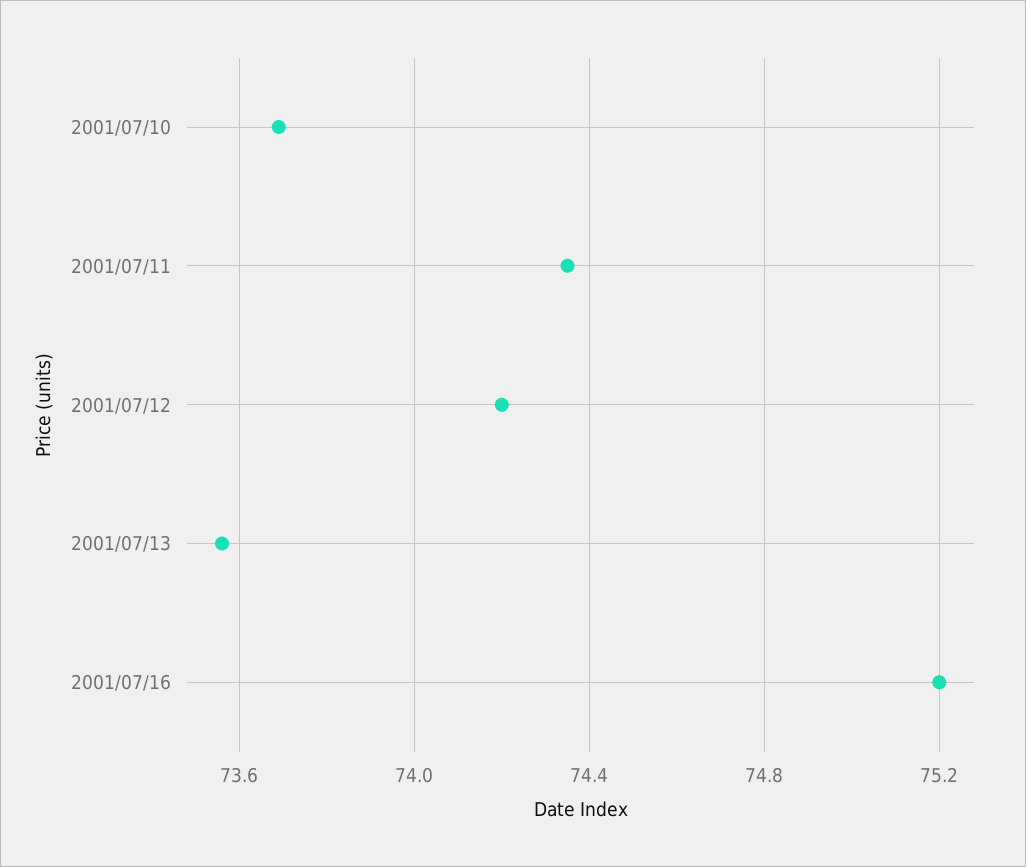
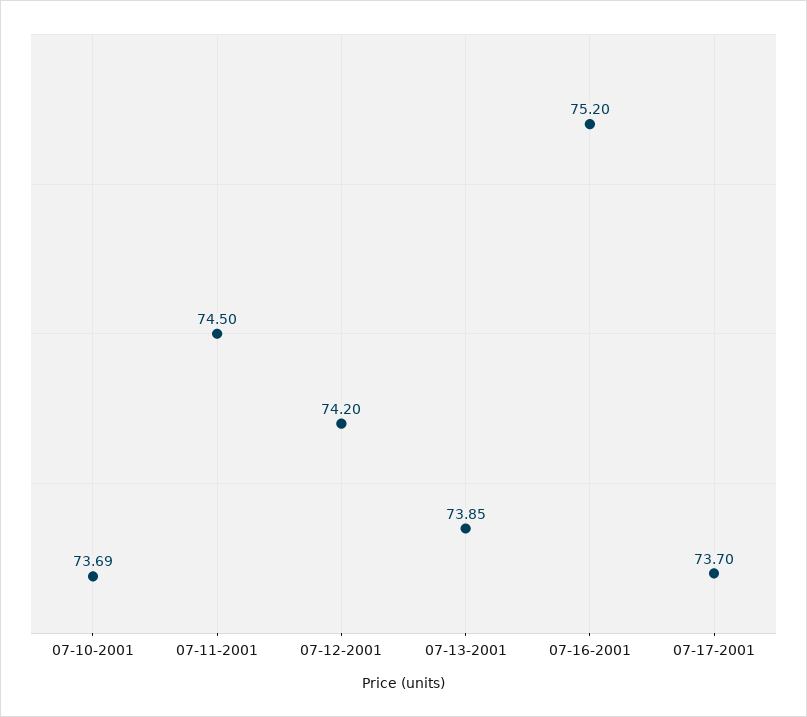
2001/07/11: 74.35 -> 74.5
2001/07/13: 73.55 -> 73.85
07-17-2001: none -> 73.7

